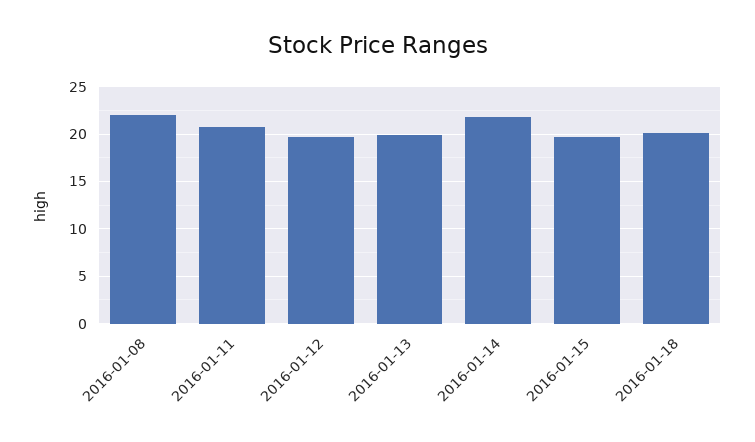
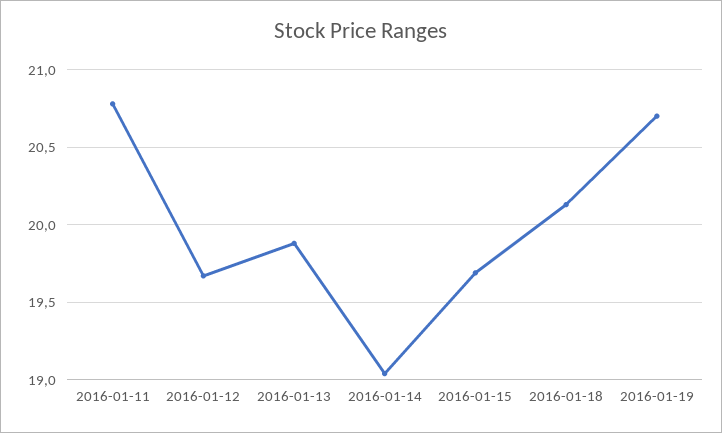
2016-01-08: 22 -> none
2016-01-14: 22 -> 19.05
2016-01-19: none -> 20.7

